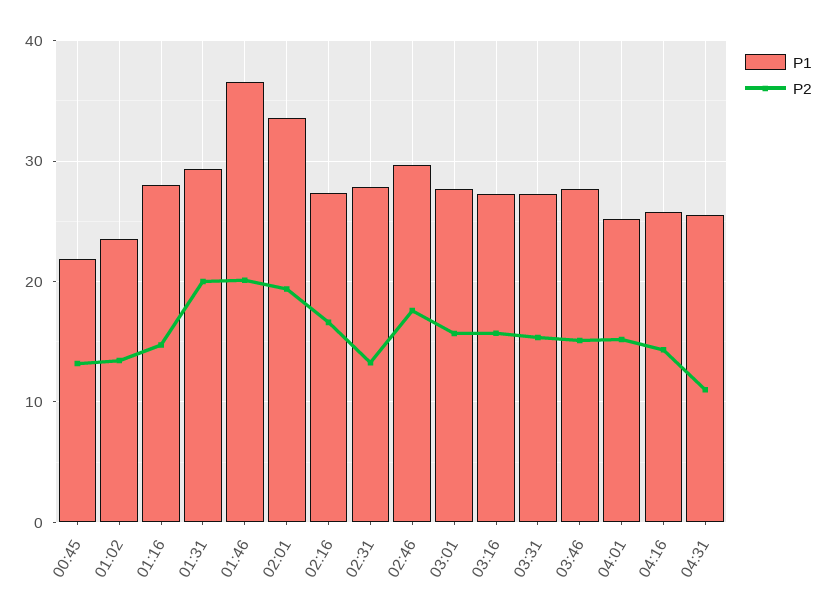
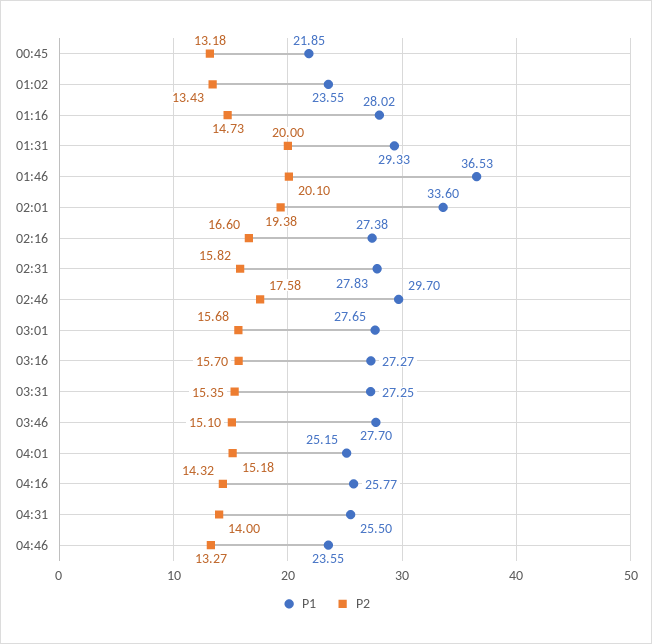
P2, 02:31: 13 -> 15.82
P2, 04:31: 11 -> 14
P1, 04:46: none -> 23.55
P2, 04:46: none -> 13.27

